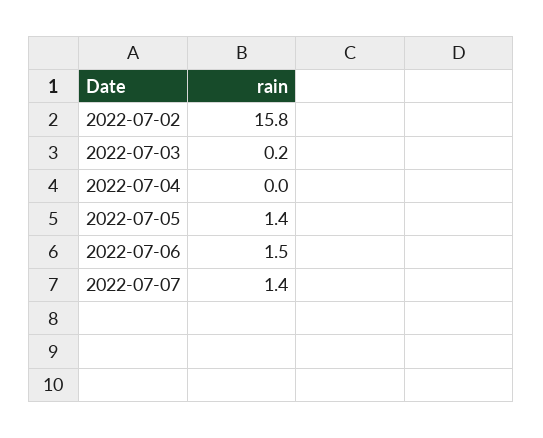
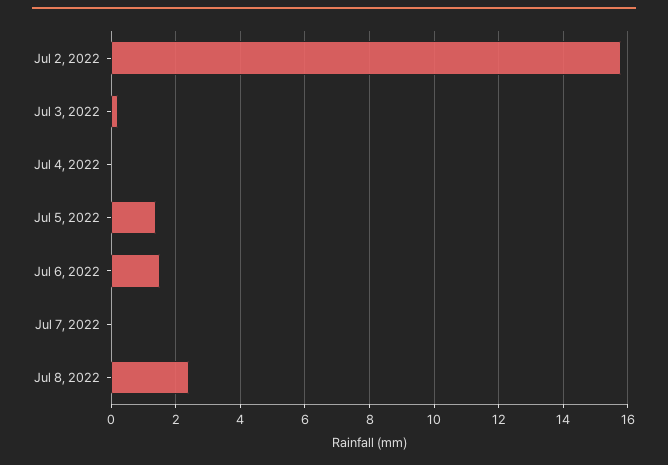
2022-07-07: 1.4 -> 0
Jul 8, 2022: none -> 2.5

